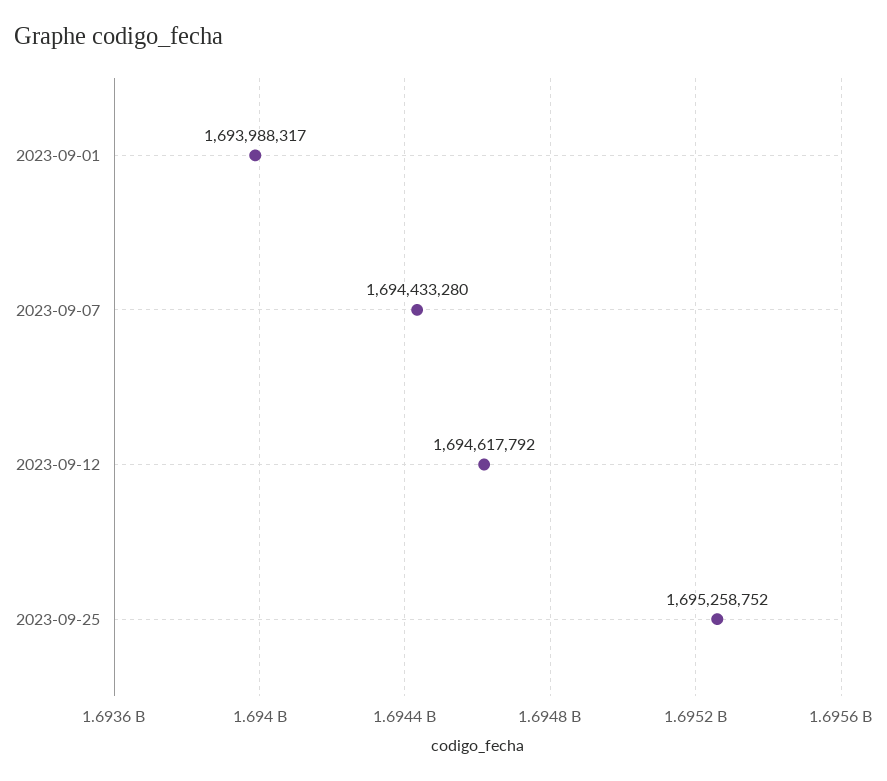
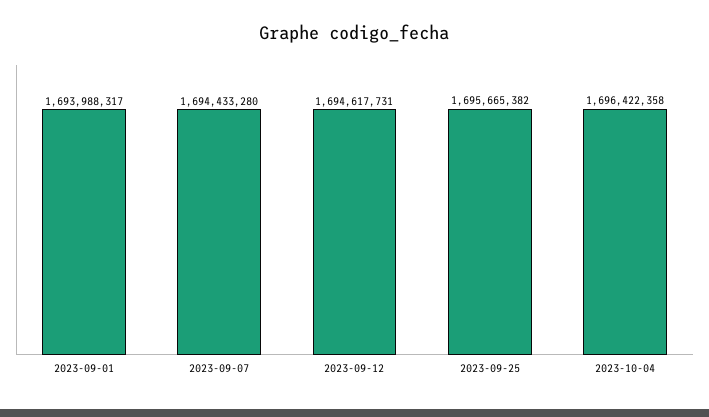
2023-09-12: 1694617792 -> 1694617731
2023-09-25: 1695258752 -> 1695665382
2023-10-04: none -> 1696422358

